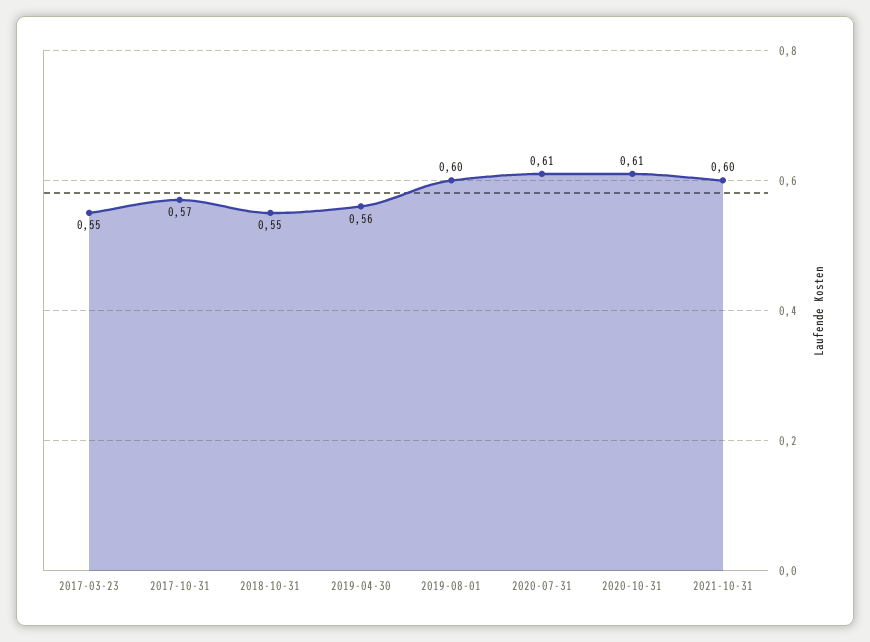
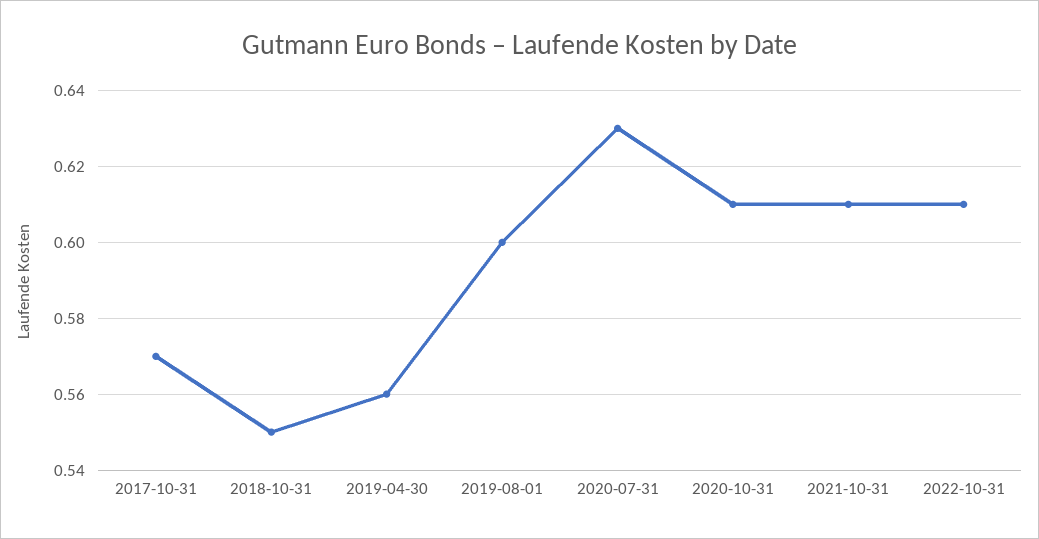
2017-03-23: 0.55 -> none
2020-07-31: 0.61 -> 0.63
2021-10-31: 0.6 -> 0.61
2022-10-31: none -> 0.61

